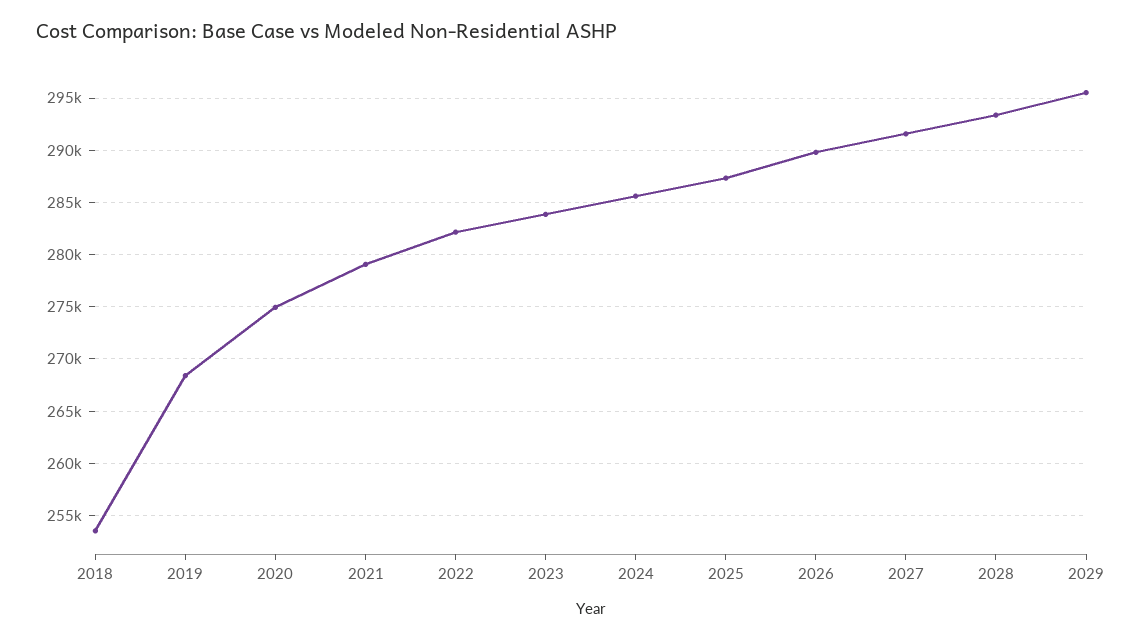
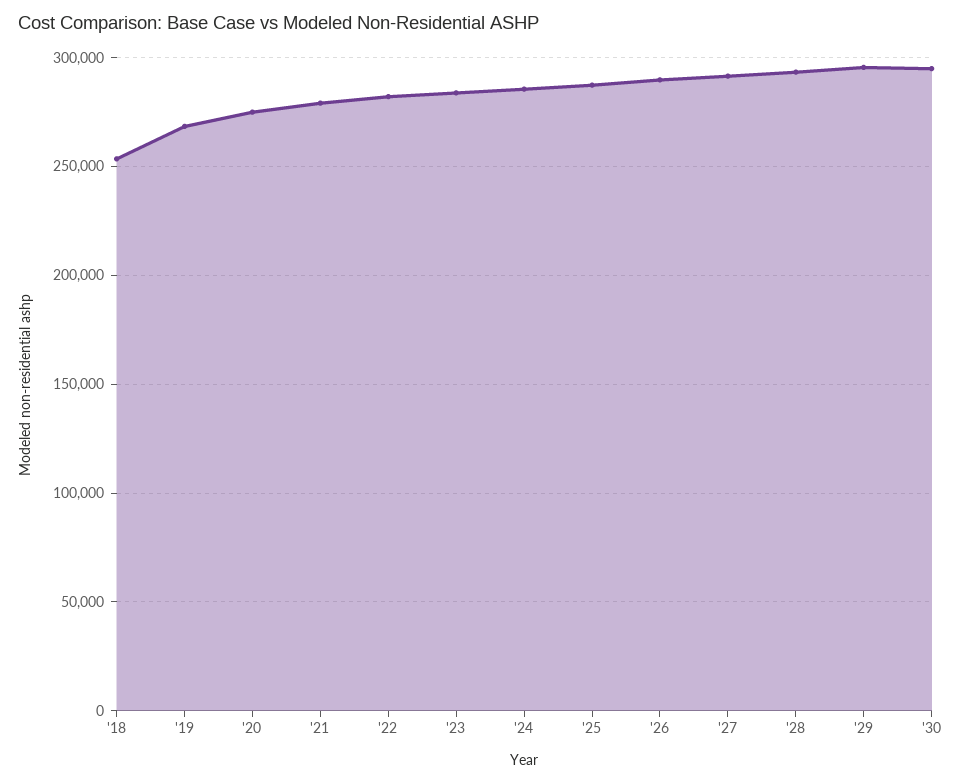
'30: none -> 295000

